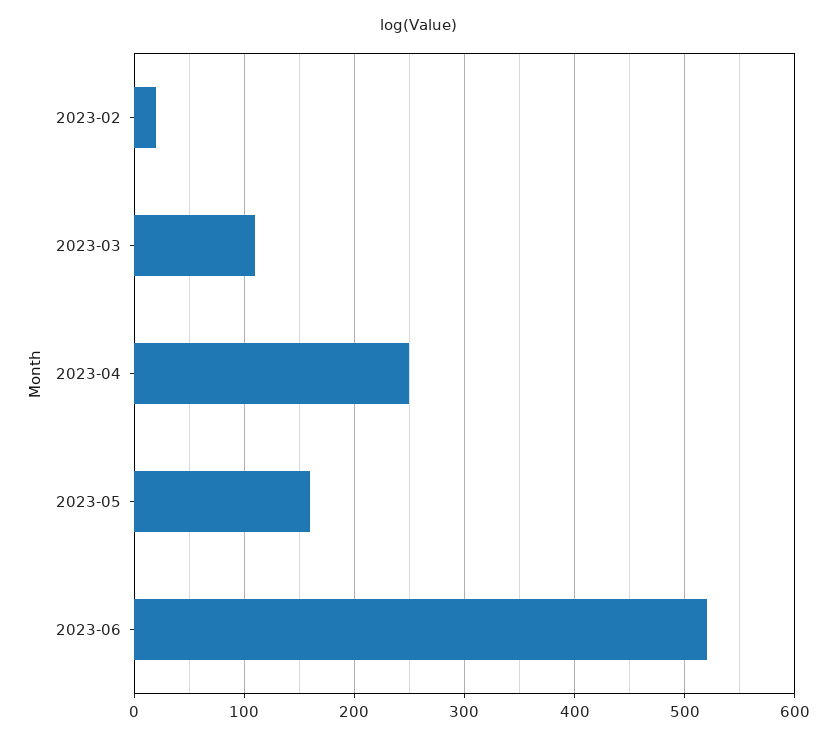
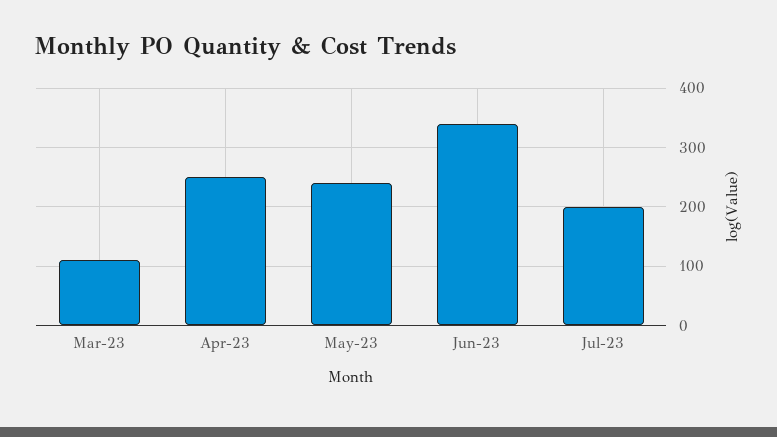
2023-02: 20 -> none
2023-05: 160 -> 240
2023-06: 520 -> 340
Jul-23: none -> 200

